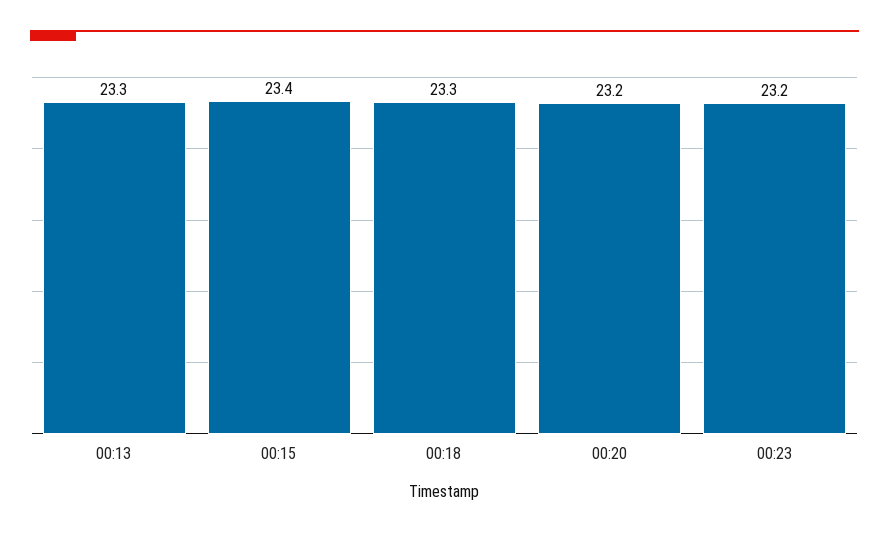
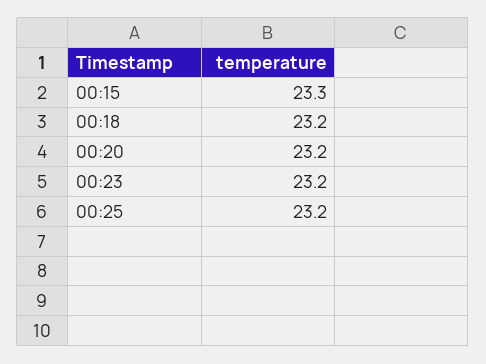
00:13: 23.3 -> none
00:15: 23.4 -> 23.3
00:18: 23.3 -> 23.2
00:25: none -> 23.2

